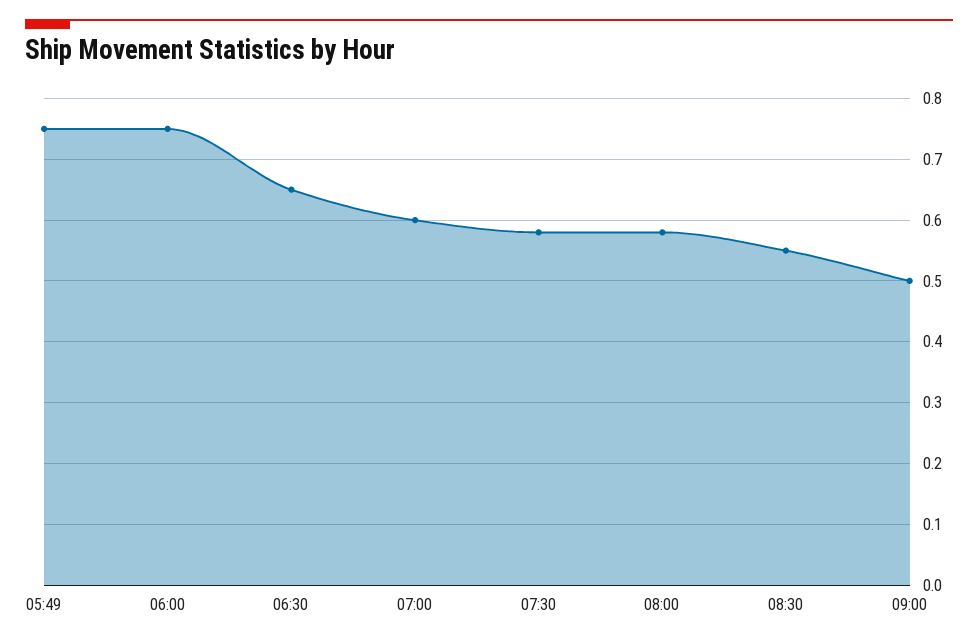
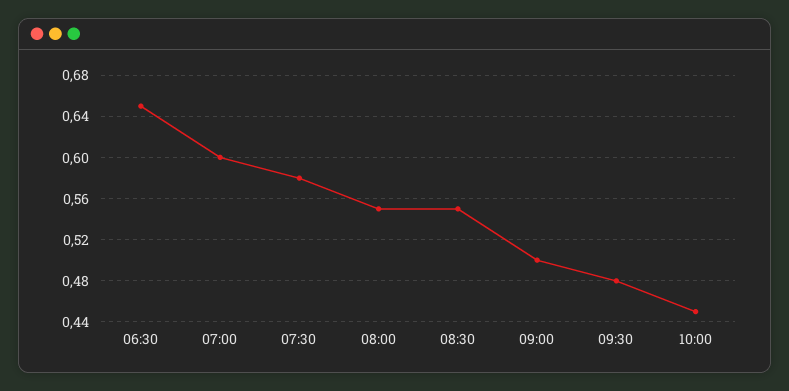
05:49: 0.75 -> none
06:00: 0.75 -> none
08:00: 0.58 -> 0.55
09:30: none -> 0.48
10:00: none -> 0.45

